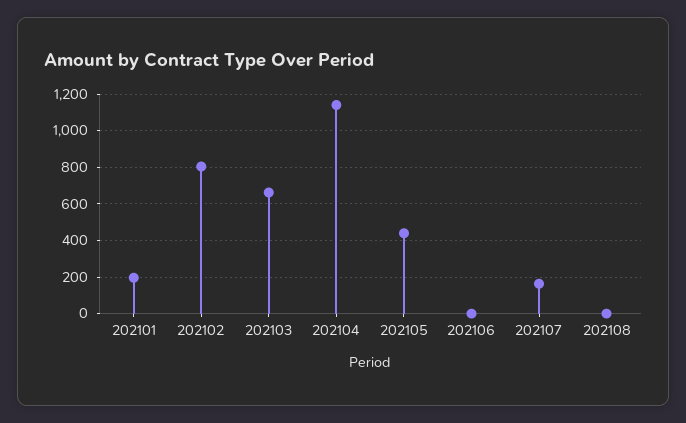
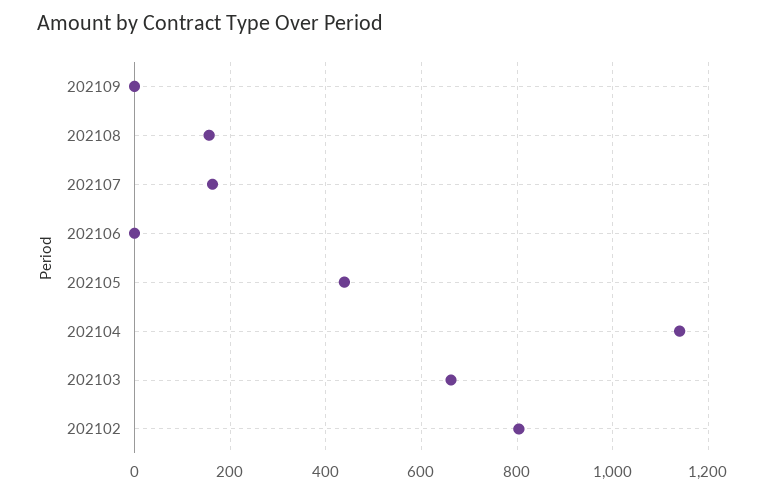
202101: 200 -> none
202108: 0 -> 160
202109: none -> 0

